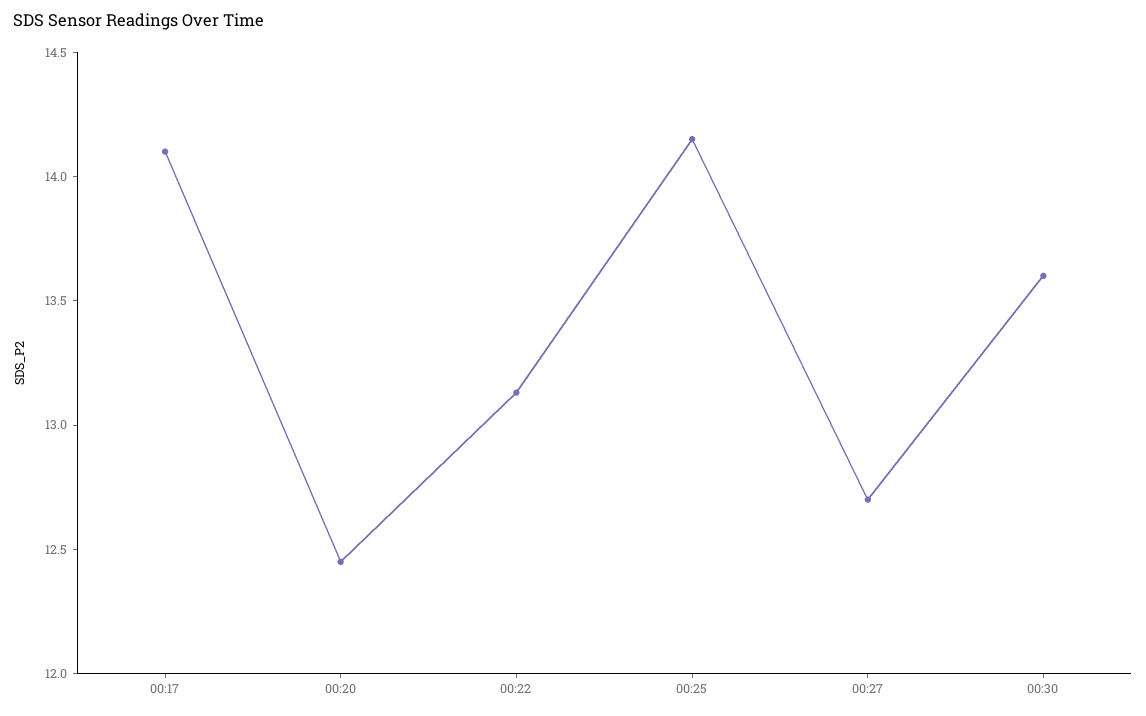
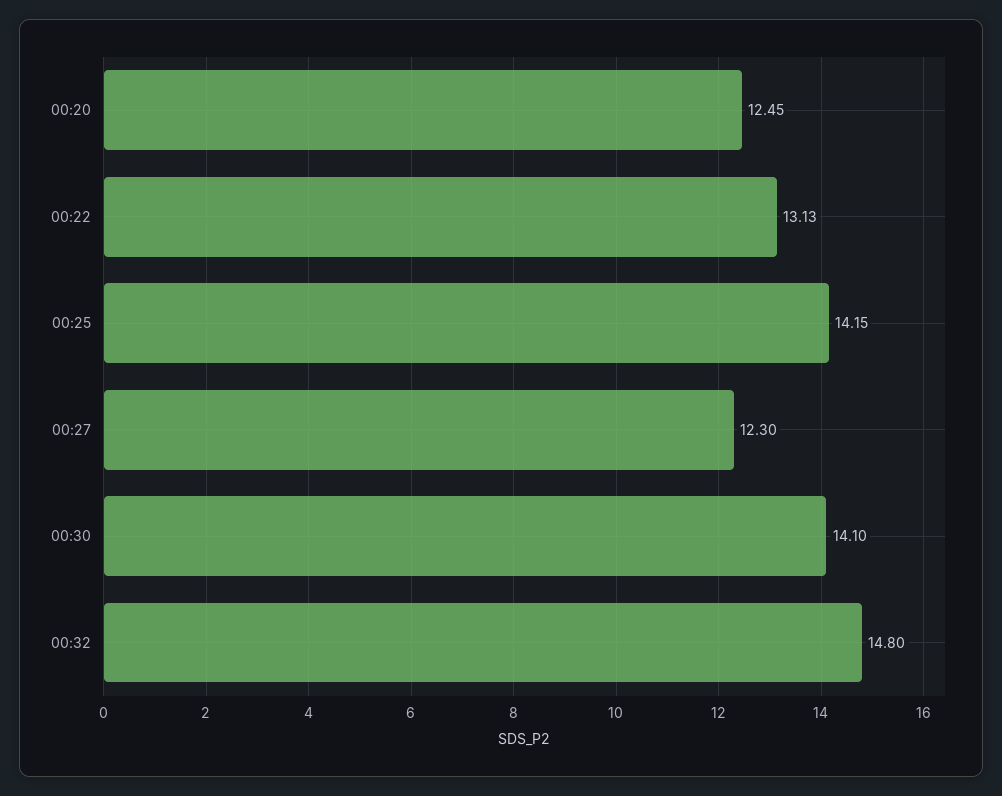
00:17: 14.1 -> none
00:27: 12.7 -> 12.3
00:30: 13.6 -> 14.1
00:32: none -> 14.8

